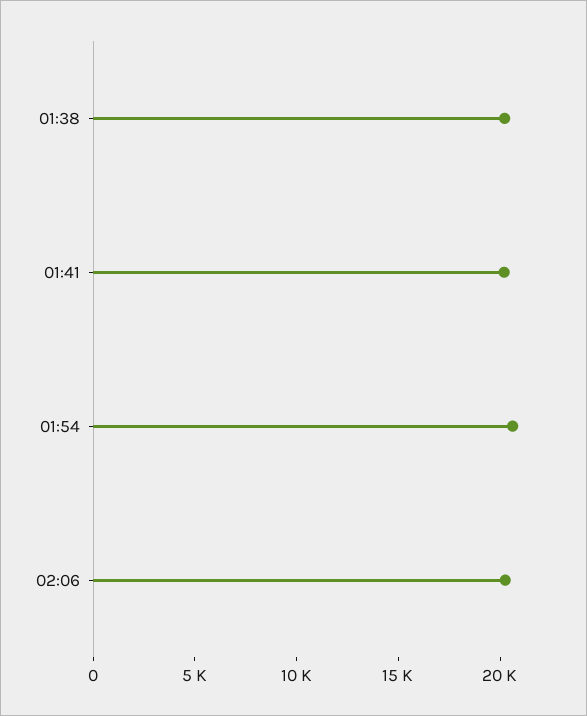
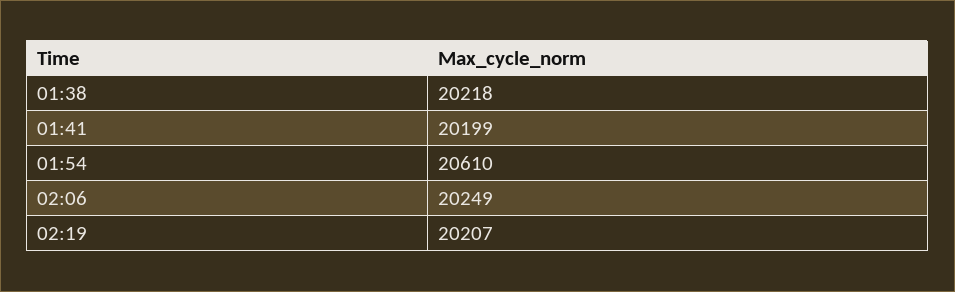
02:19: none -> 20207

